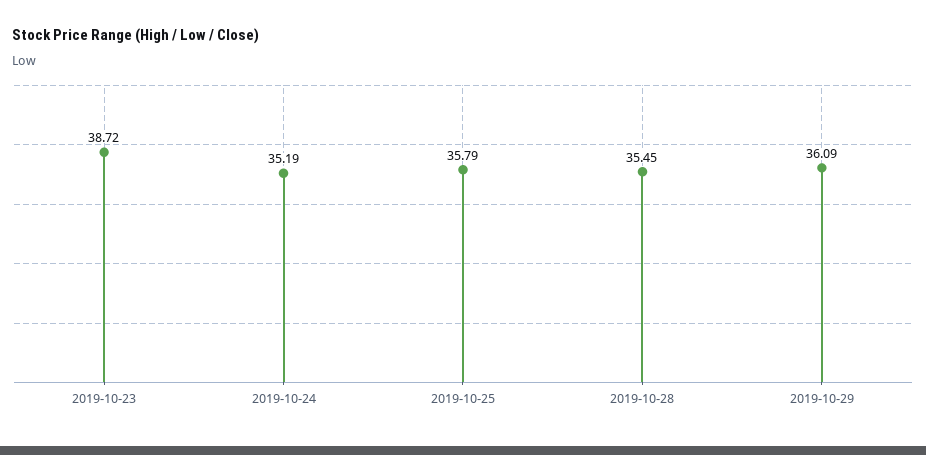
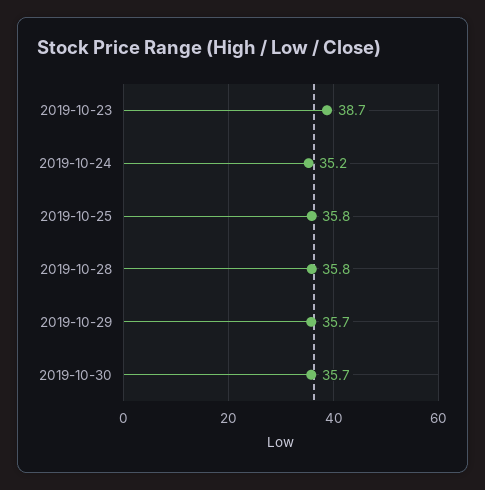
2019-10-28: 35.45 -> 35.8
2019-10-29: 36.09 -> 35.7
2019-10-30: none -> 35.7

